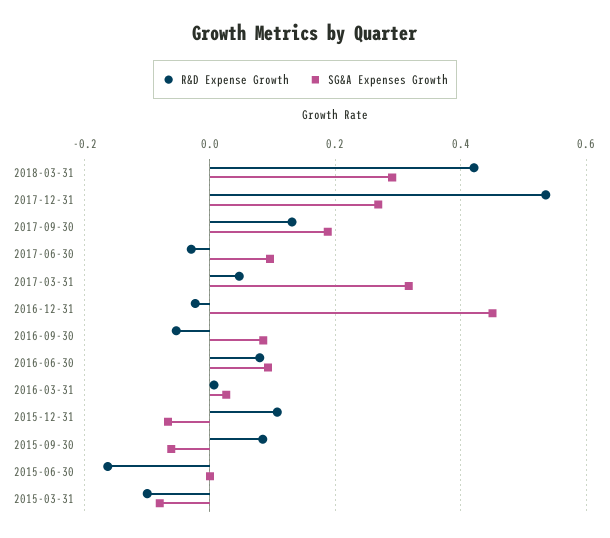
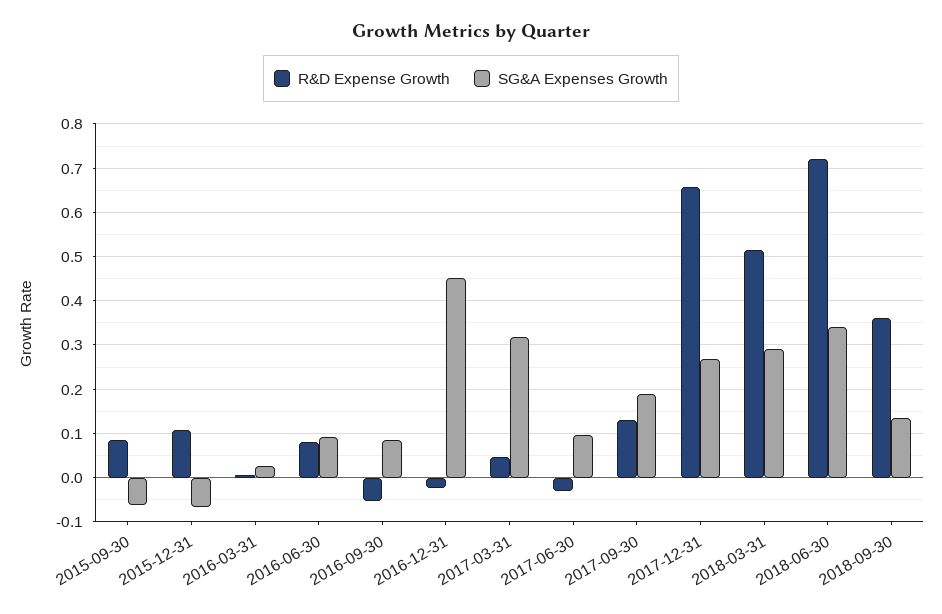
R&D Expense Growth, 2018-03-31: 0.42 -> 0.52
R&D Expense Growth, 2017-12-31: 0.54 -> 0.66
R&D Expense Growth, 2015-06-30: -0.16 -> none
SG&A Expenses Growth, 2015-06-30: 0 -> none
R&D Expense Growth, 2015-03-31: -0.1 -> none
SG&A Expenses Growth, 2015-03-31: -0.08 -> none
R&D Expense Growth, 2018-06-30: none -> 0.72
SG&A Expenses Growth, 2018-06-30: none -> 0.34
R&D Expense Growth, 2018-09-30: none -> 0.36
SG&A Expenses Growth, 2018-09-30: none -> 0.14

